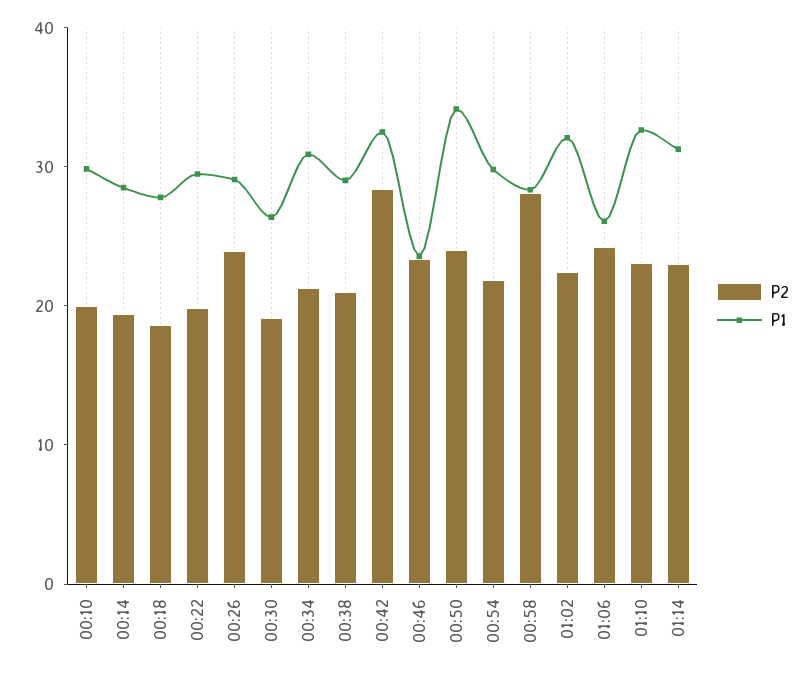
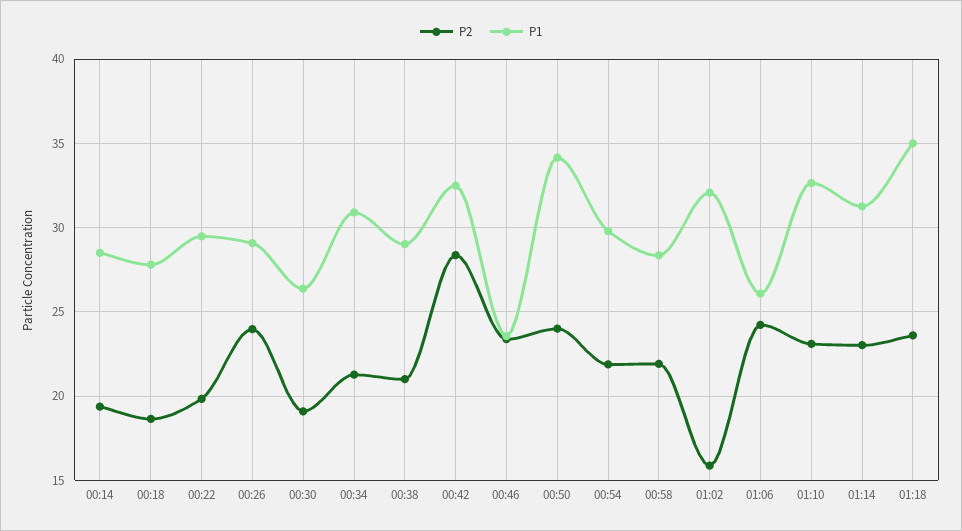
P2, 00:10: 20 -> none
P1, 00:10: 30 -> none
P2, 00:58: 28 -> 22
P2, 01:02: 22 -> 16
P2, 01:18: none -> 23.5
P1, 01:18: none -> 35

